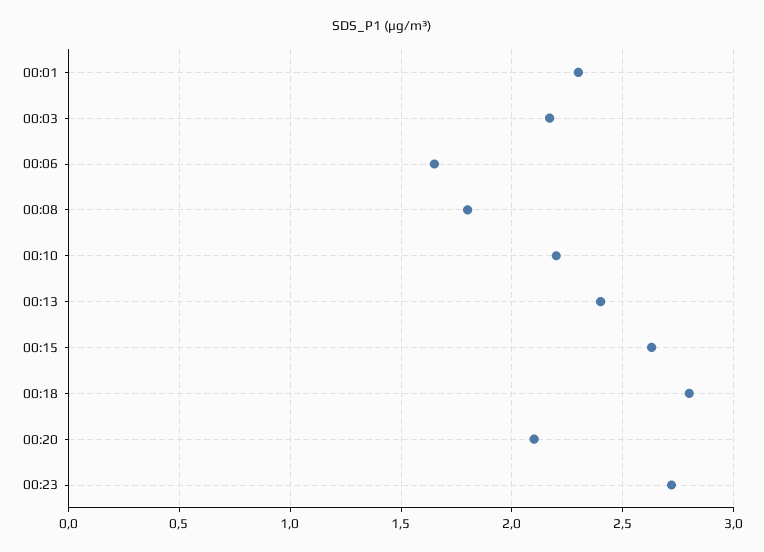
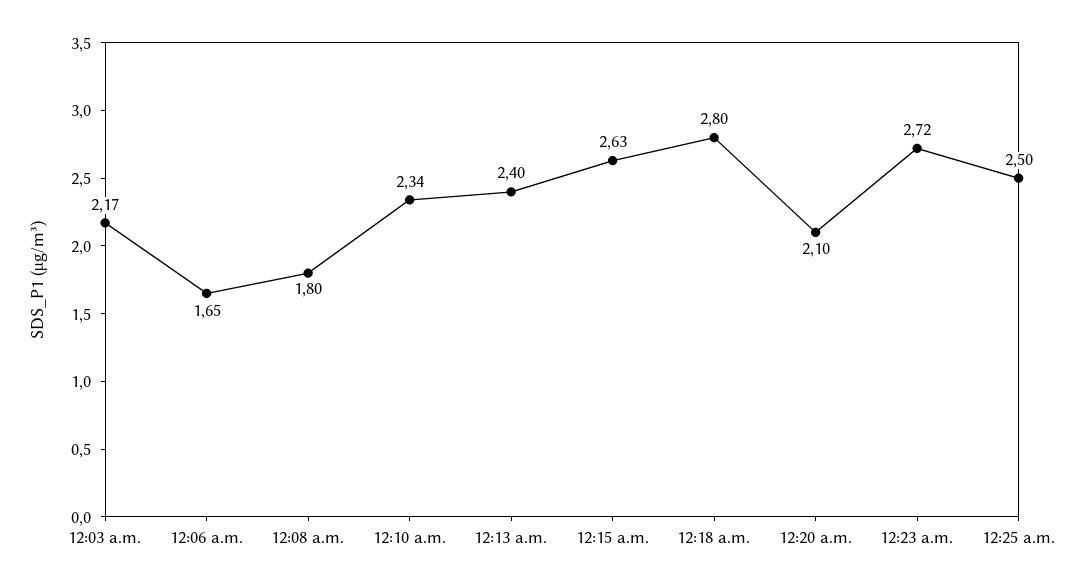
00:01: 2.3 -> none
00:10: 2.2 -> 2.34
12:25 a.m.: none -> 2.5

